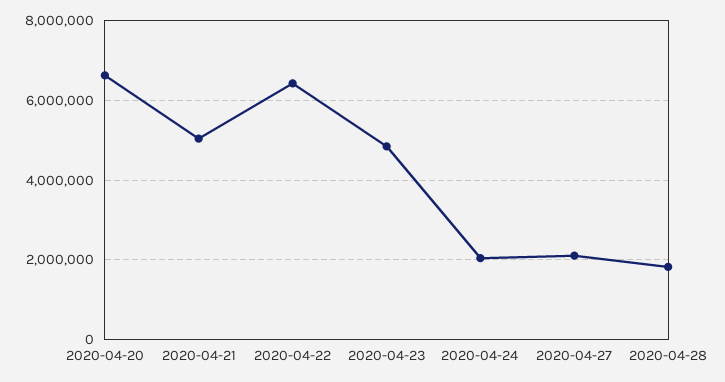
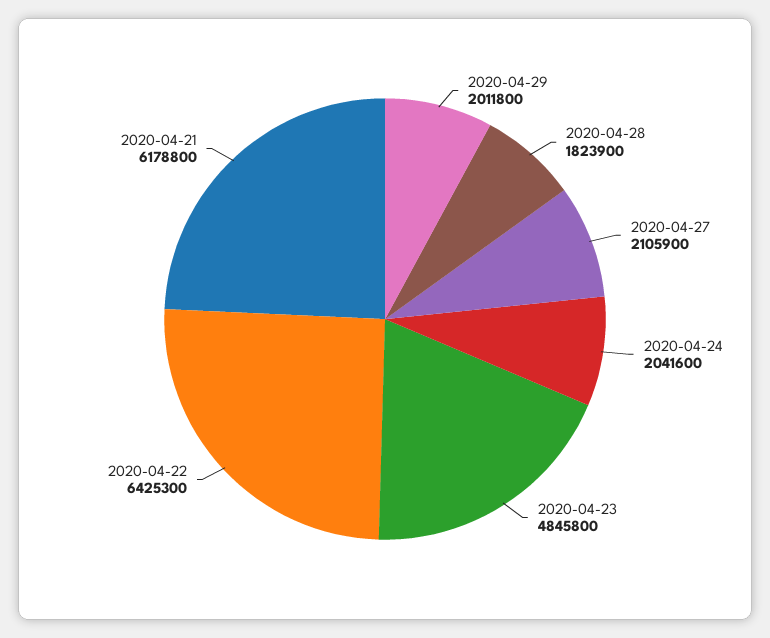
2020-04-20: 6600000 -> none
2020-04-21: 5000000 -> 6178800
2020-04-29: none -> 2011800

